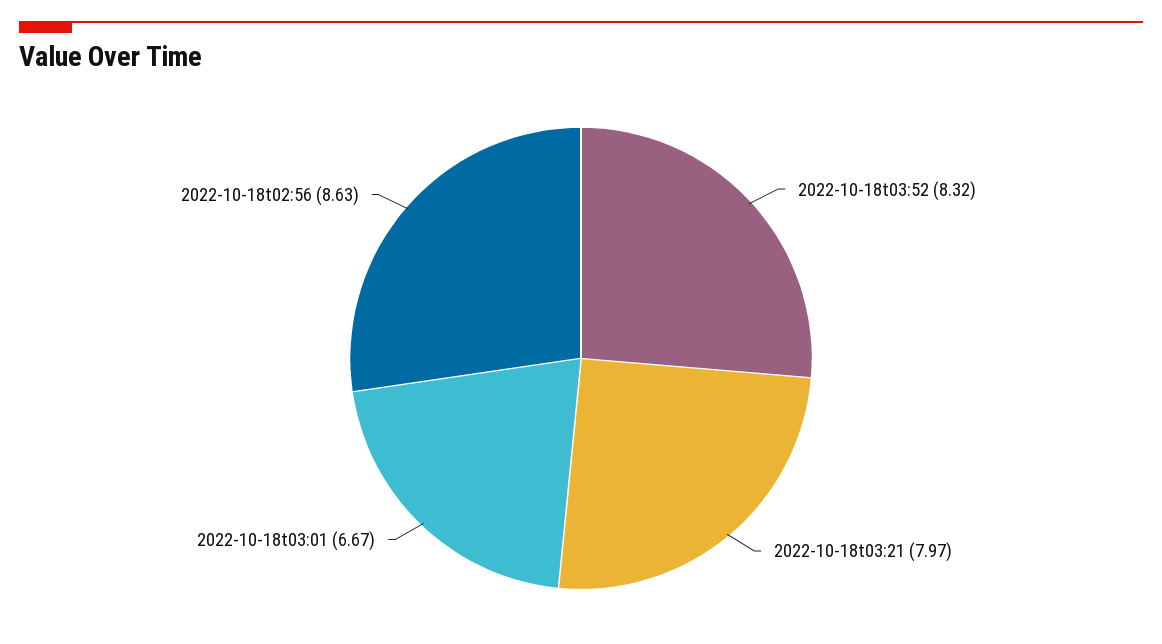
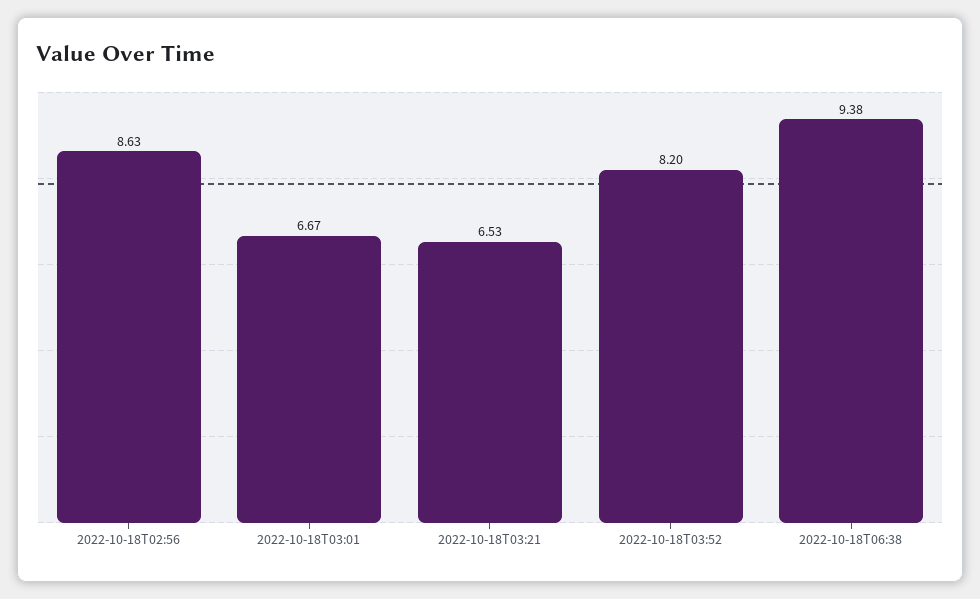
2022-10-18t03:52: 8.32 -> 8.2
2022-10-18t03:21: 7.97 -> 6.53
2022-10-18T06:38: none -> 9.38

